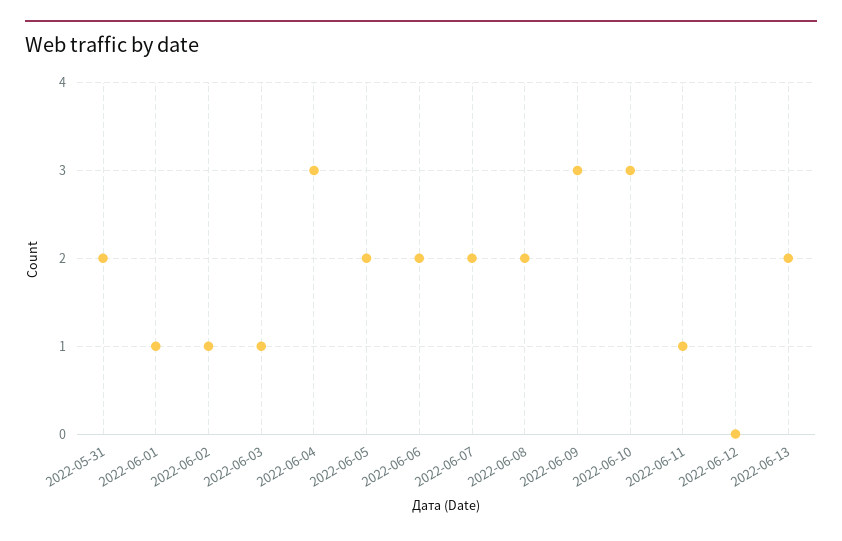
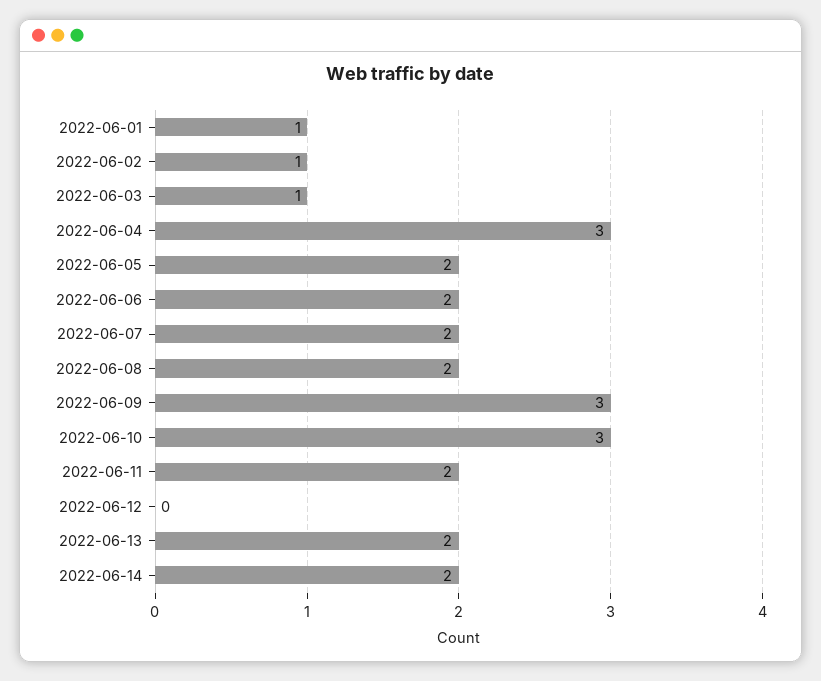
2022-05-31: 2 -> none
2022-06-11: 1 -> 2
2022-06-14: none -> 2

